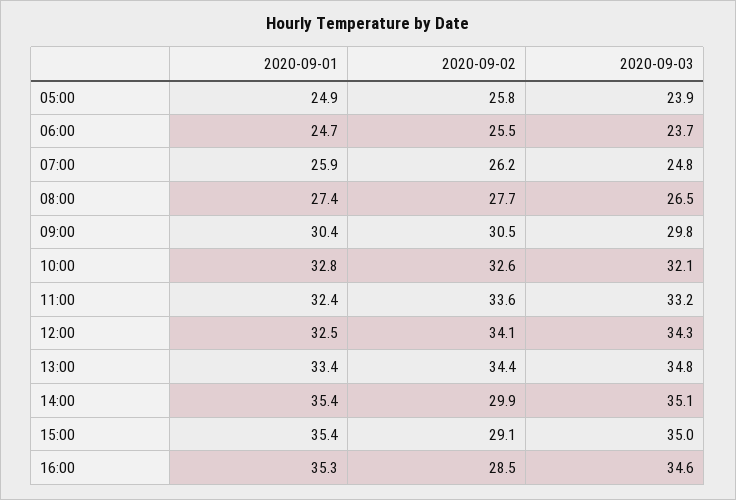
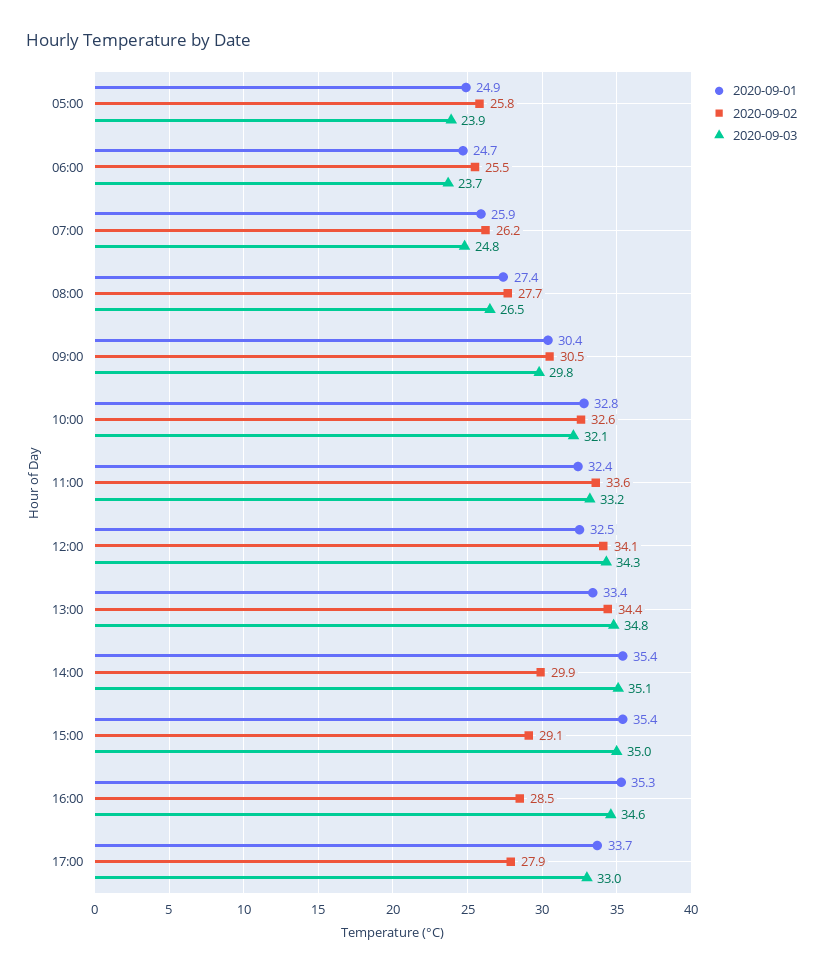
2020-09-01, 17:00: none -> 33.7
2020-09-02, 17:00: none -> 27.9
2020-09-03, 17:00: none -> 33

